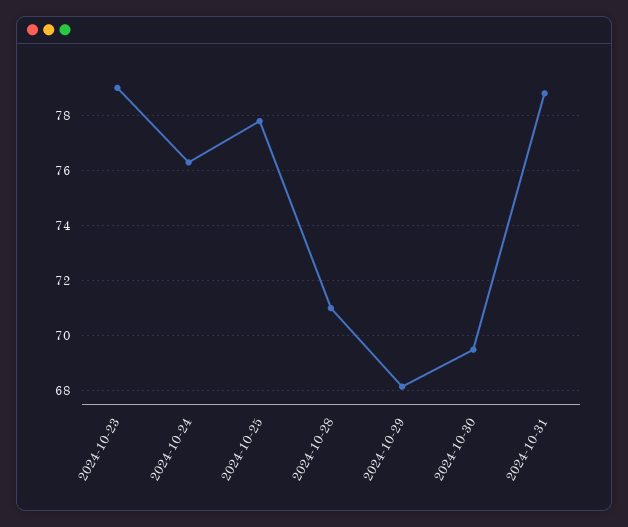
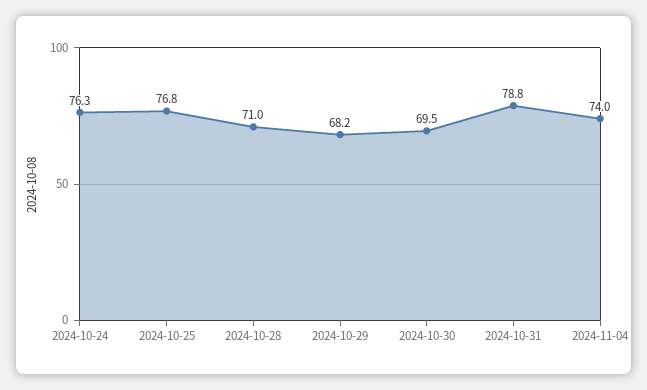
2024-10-23: 79 -> none
2024-10-25: 77.75 -> 76.8
2024-11-04: none -> 74

